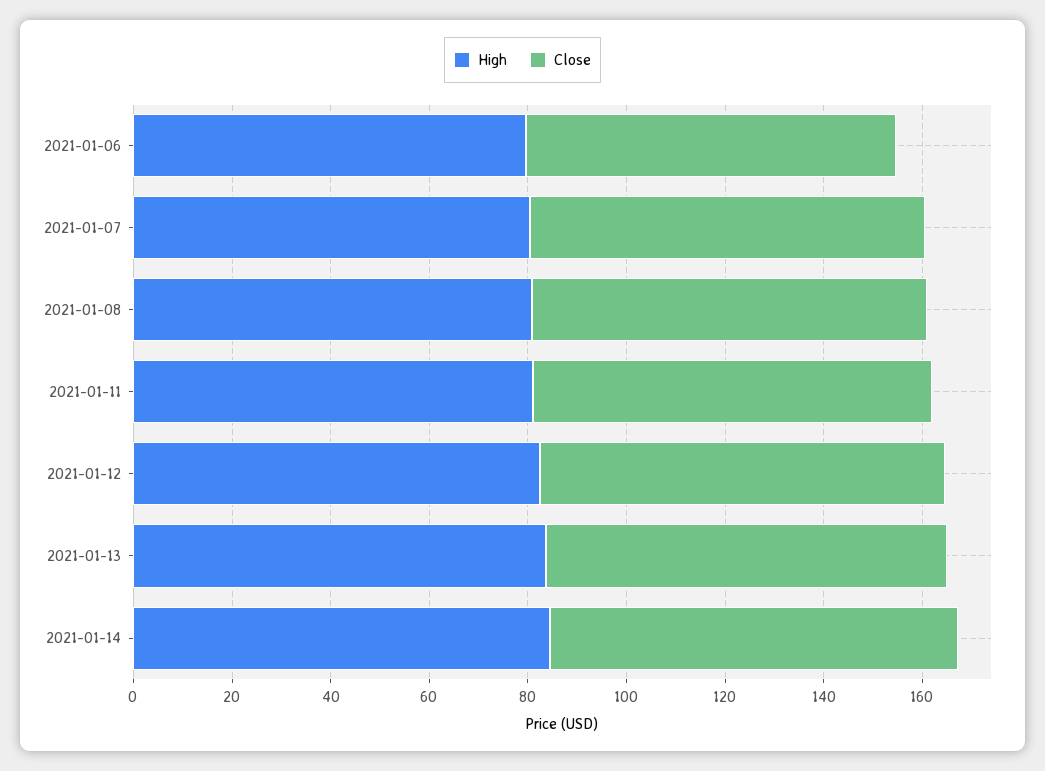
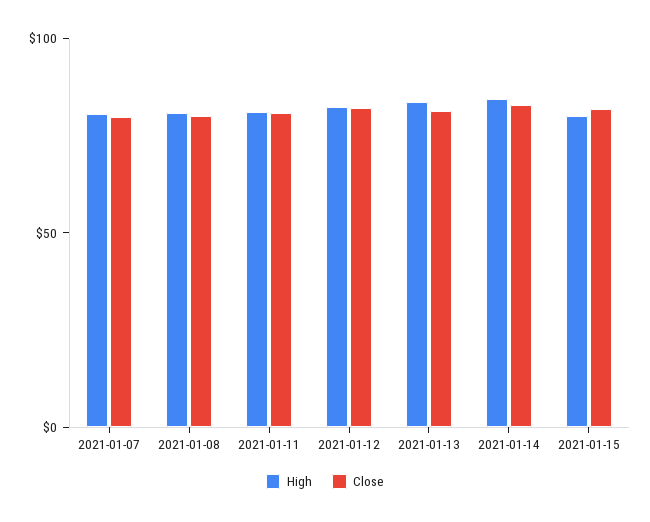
High, 2021-01-06: 80 -> none
Close, 2021-01-06: 75 -> none
High, 2021-01-15: none -> 80
Close, 2021-01-15: none -> 80

